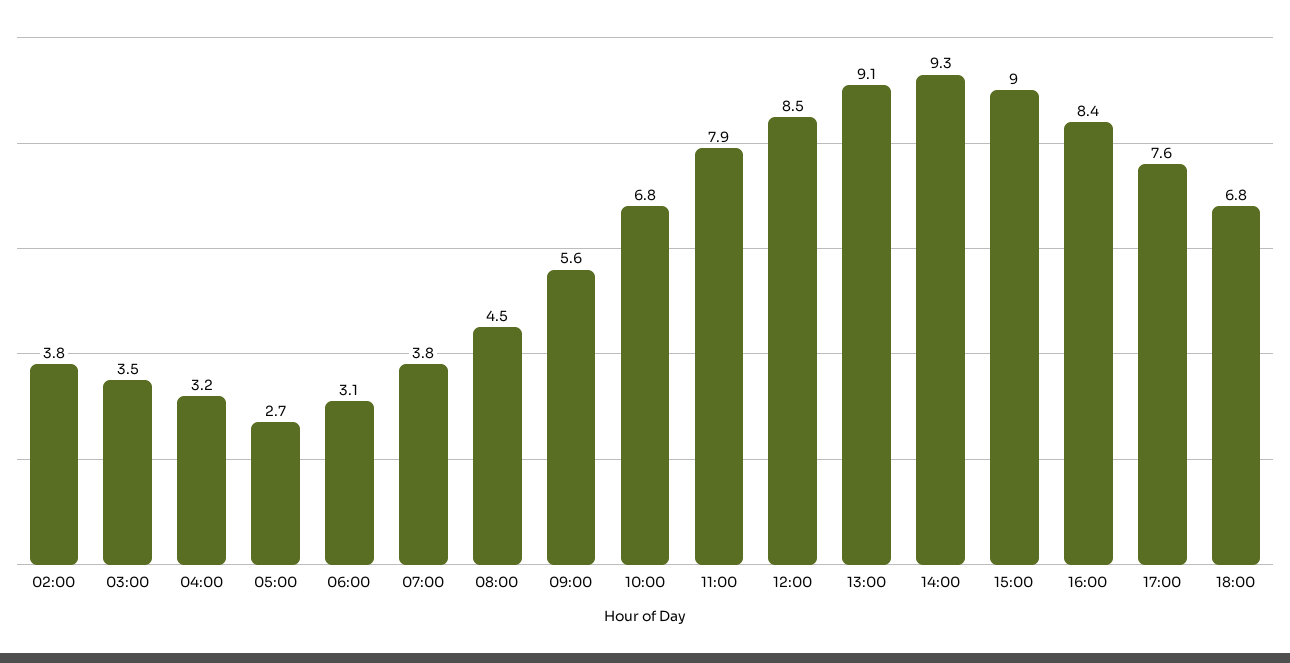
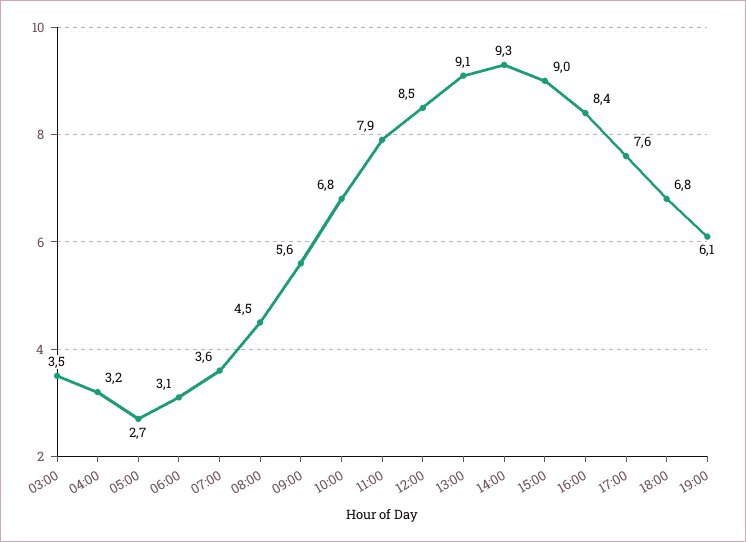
02:00: 3.8 -> none
07:00: 3.8 -> 3.6
19:00: none -> 6.1

